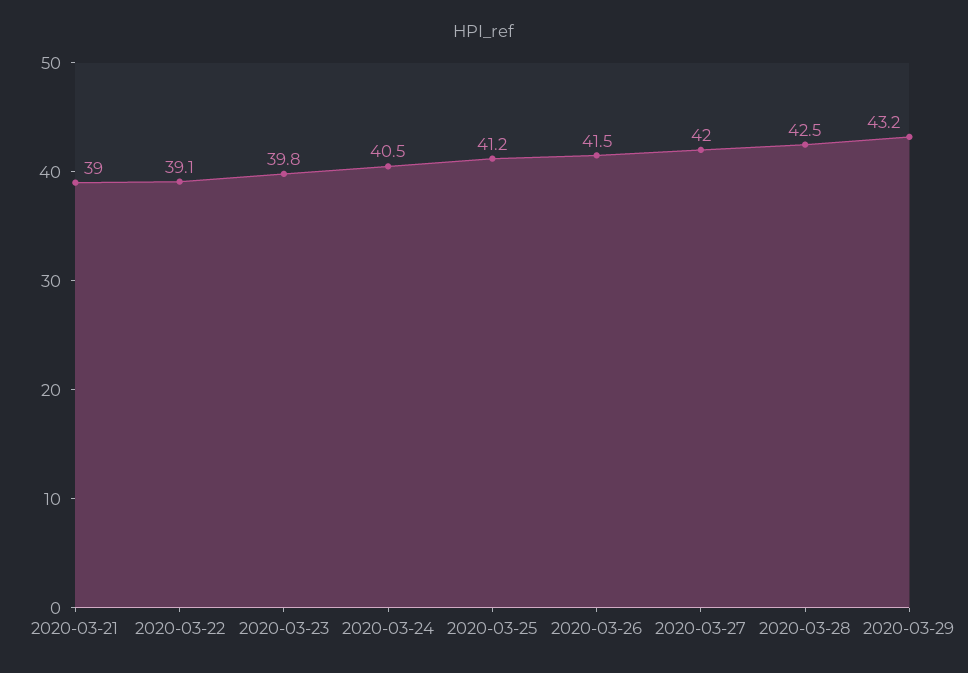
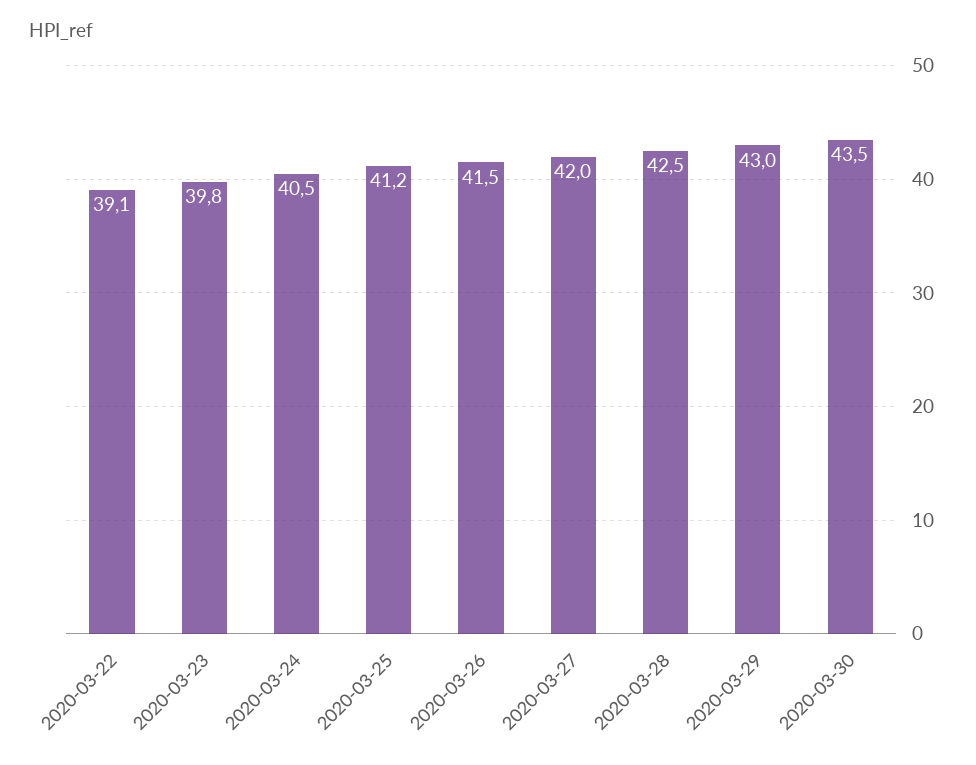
2020-03-21: 39 -> none
2020-03-29: 43.2 -> 43
2020-03-30: none -> 43.5

